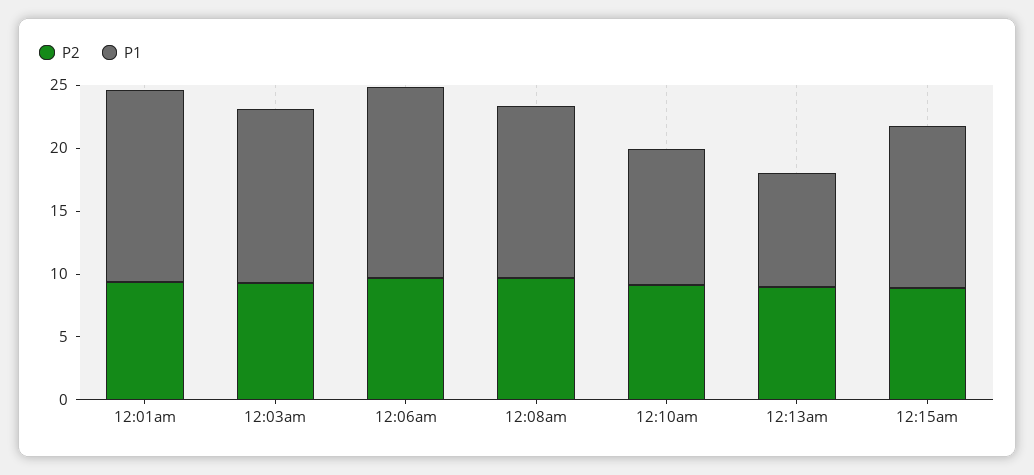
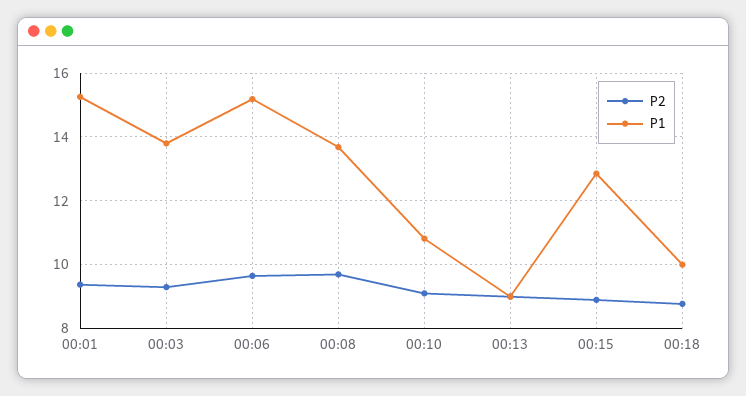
P2, 00:18: none -> 8.8
P1, 00:18: none -> 10

